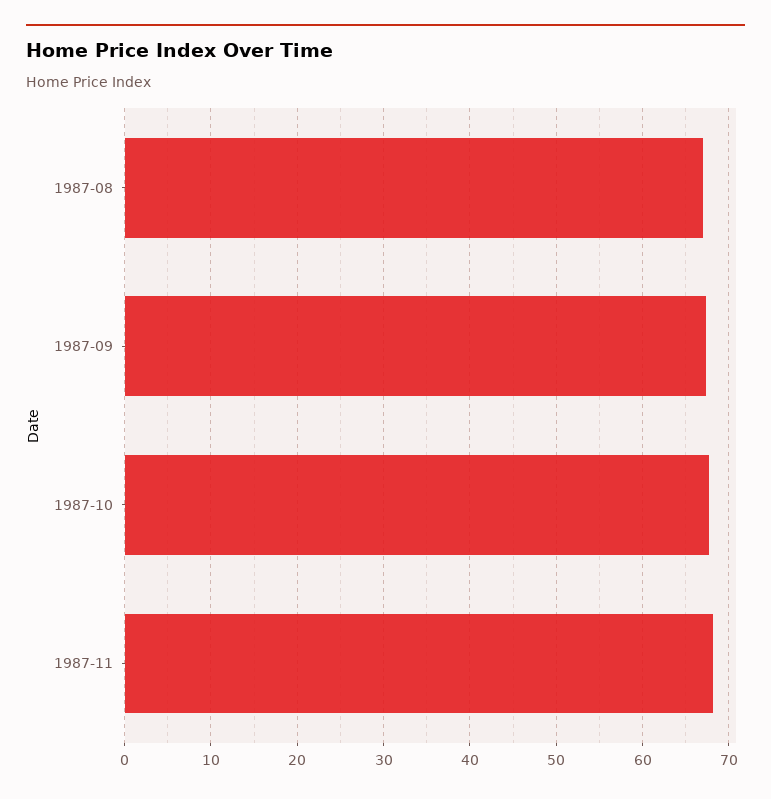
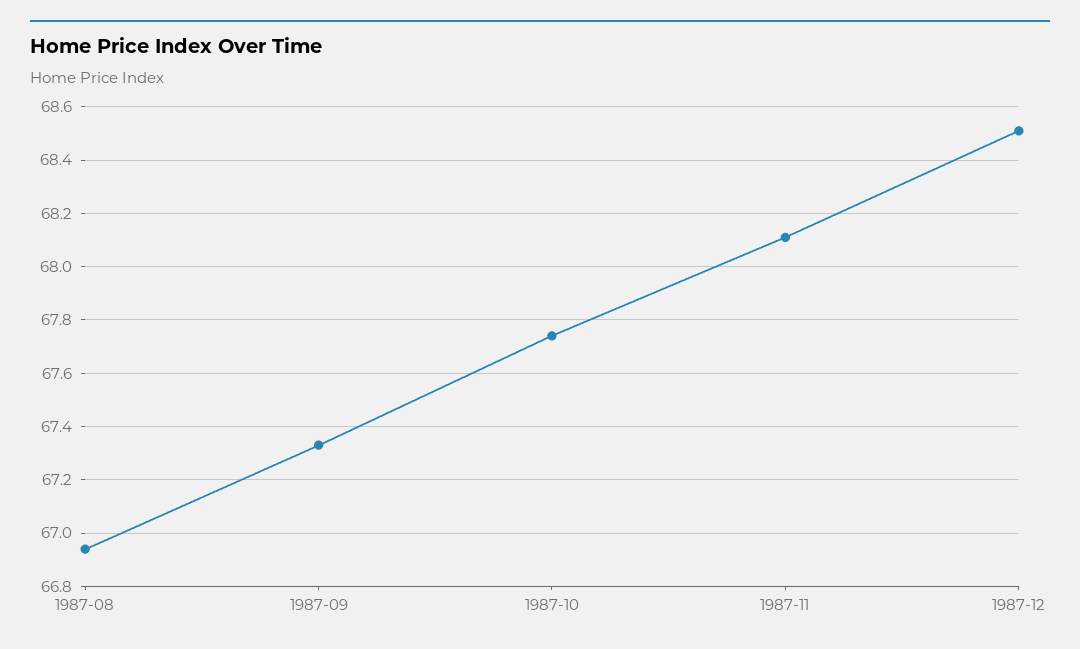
1987-12: none -> 68.5

